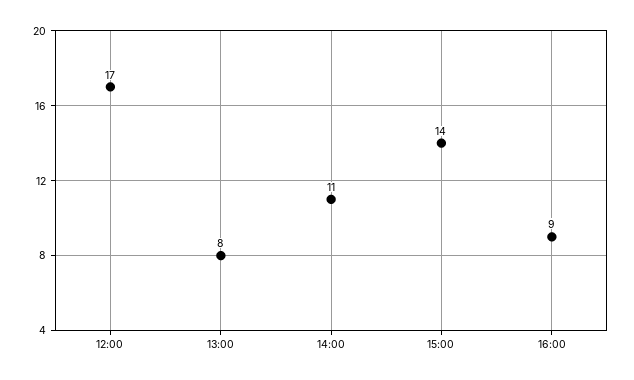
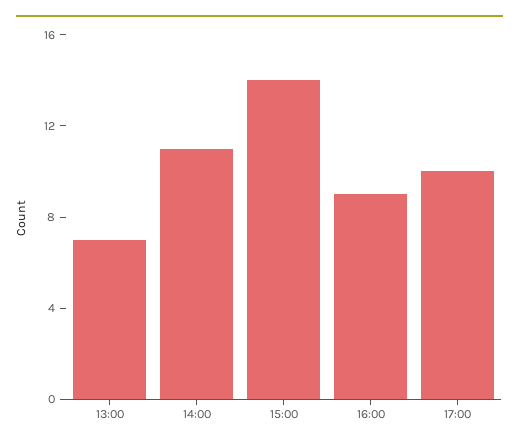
12:00: 17 -> none
13:00: 8 -> 7
17:00: none -> 10

